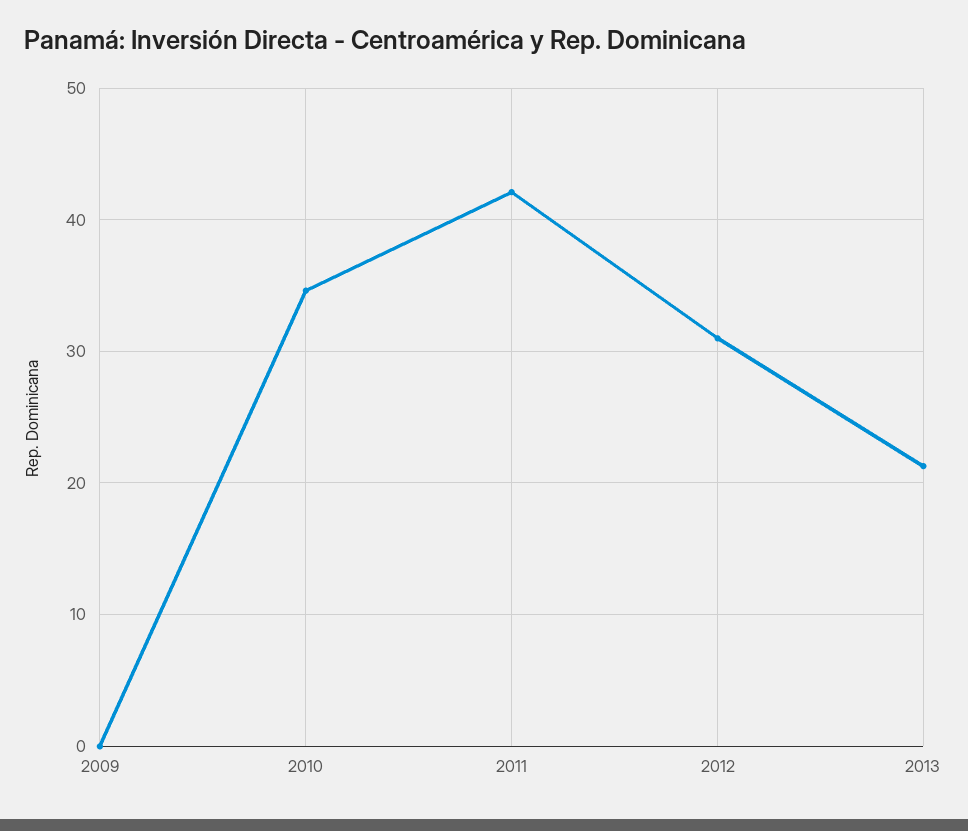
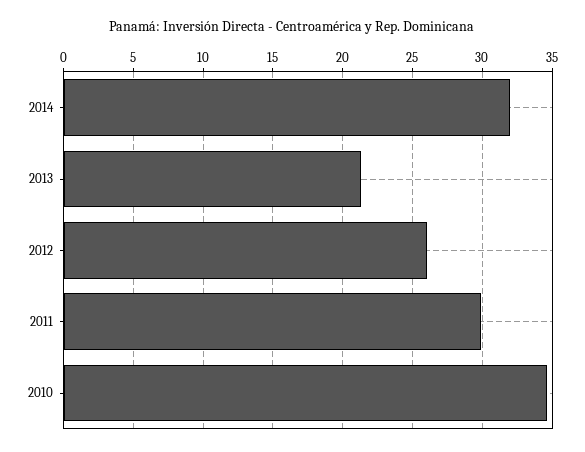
2009: 0 -> none
2011: 42 -> 30
2012: 31 -> 26
2014: none -> 32

